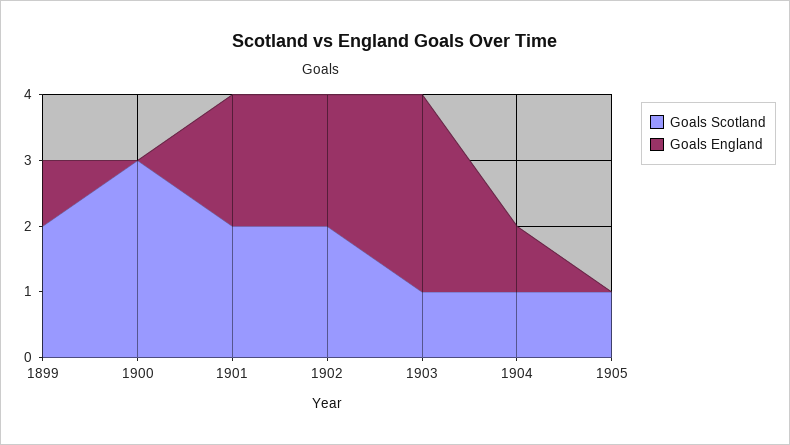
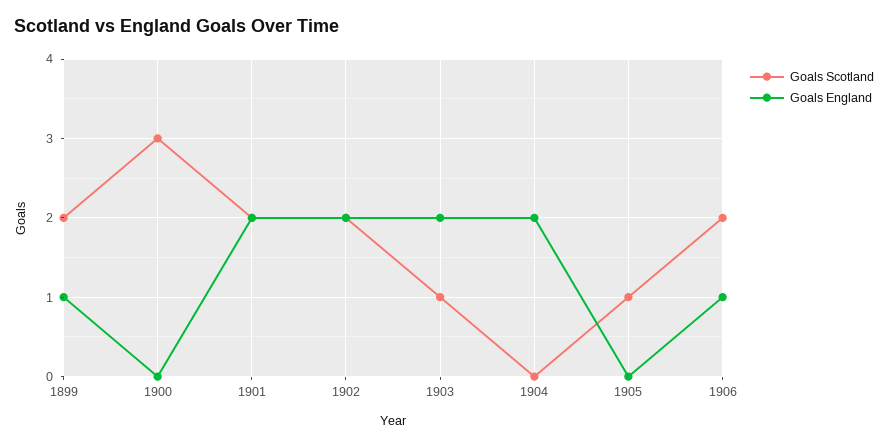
Goals England, 1903: 3 -> 2
Goals Scotland, 1904: 1 -> 0
Goals England, 1904: 1 -> 2
Goals Scotland, 1906: none -> 2
Goals England, 1906: none -> 1

